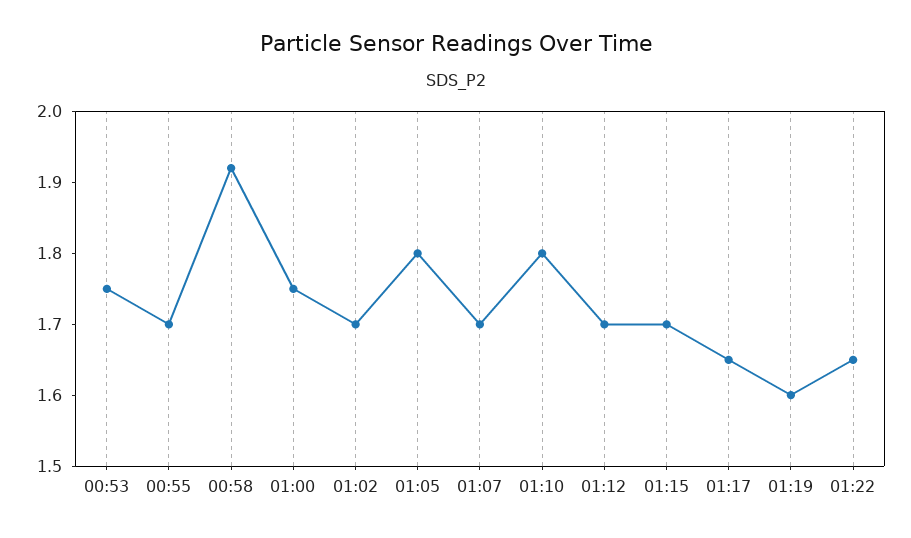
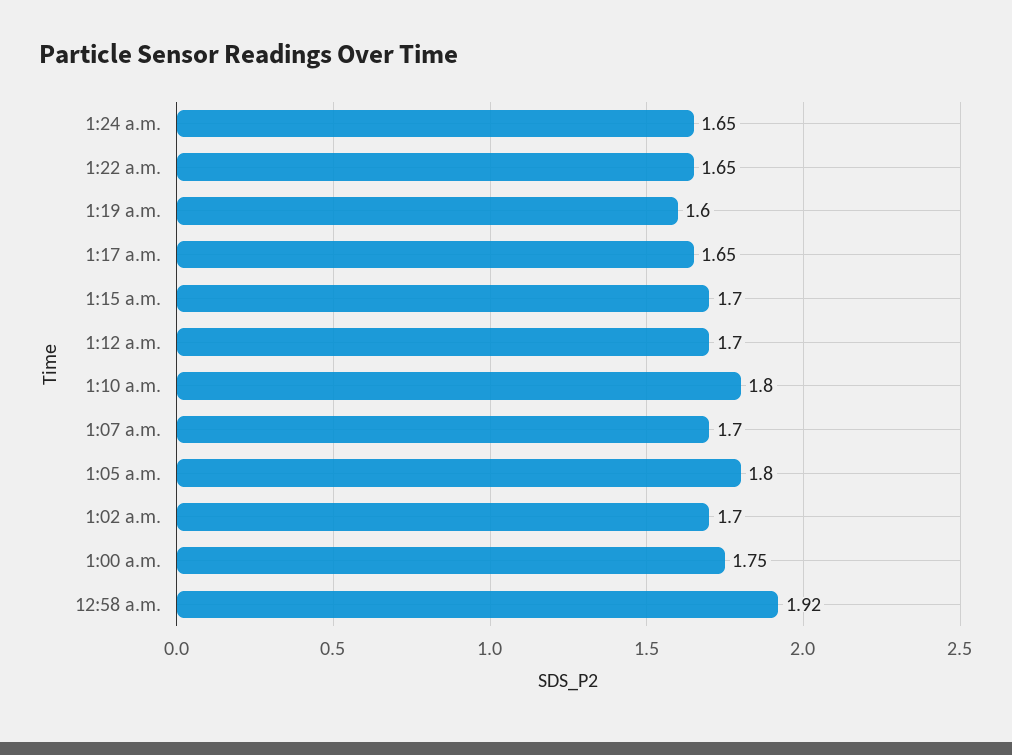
00:53: 1.75 -> none
00:55: 1.7 -> none
1:24 a.m.: none -> 1.65

